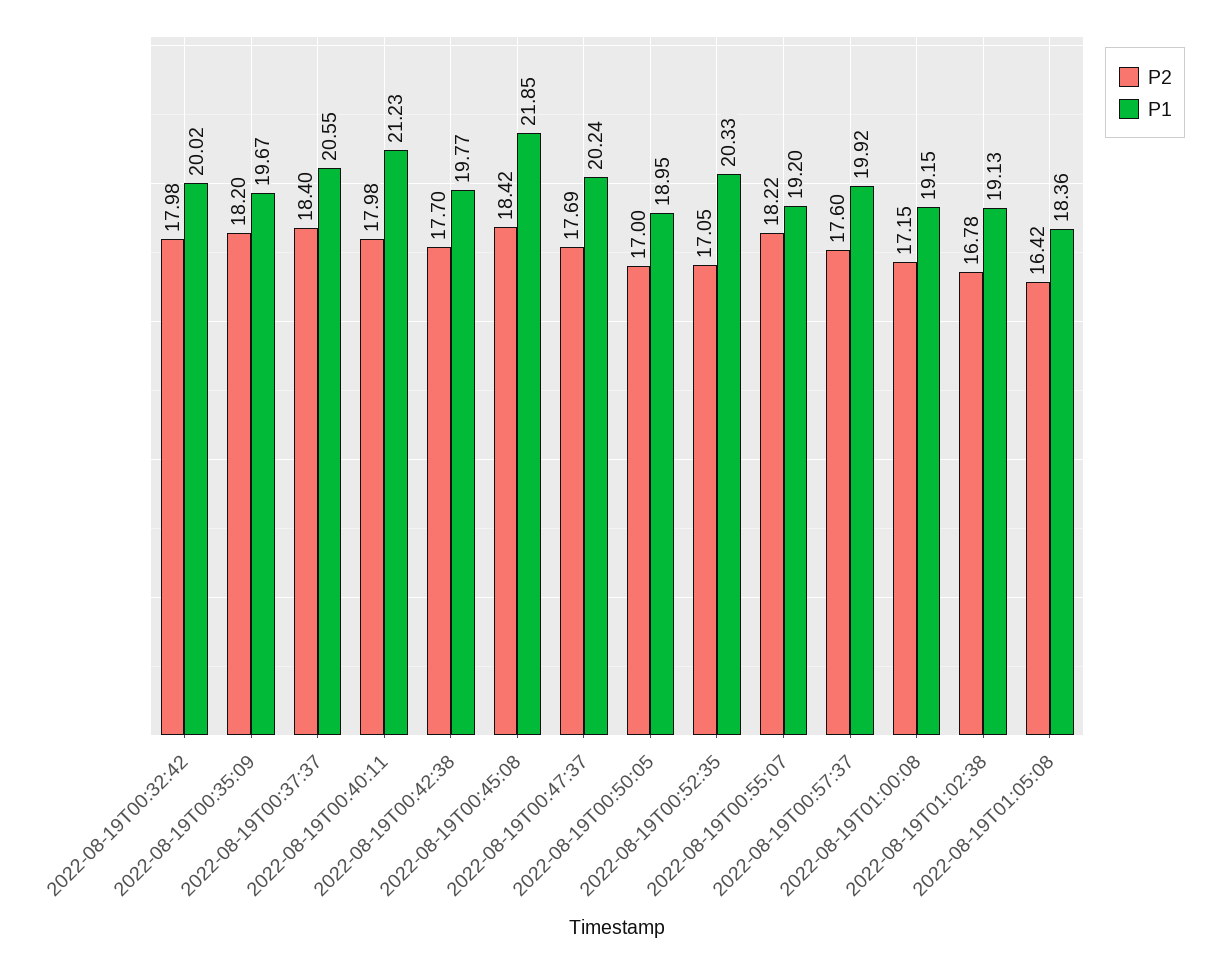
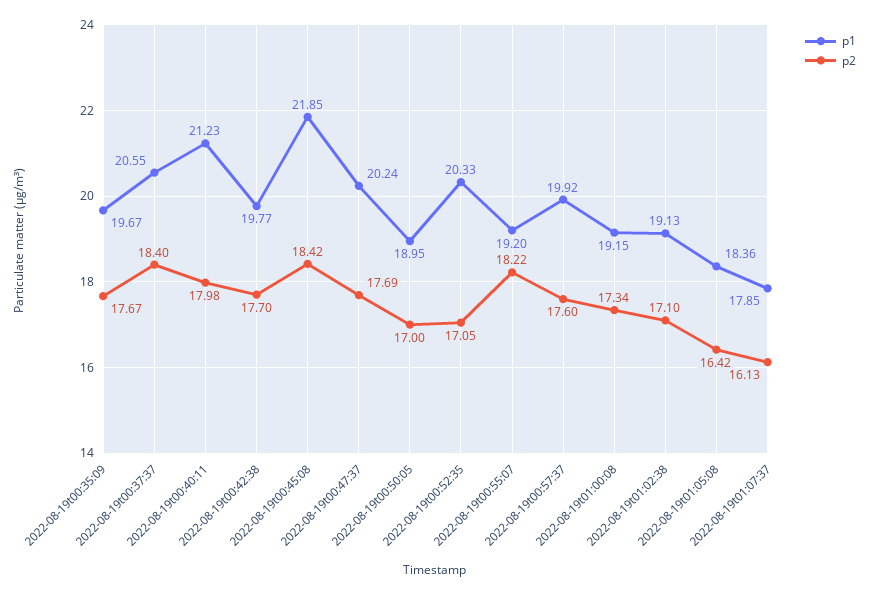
P2, 2022-08-19T00:32:42: 17.98 -> none
P1, 2022-08-19T00:32:42: 20.02 -> none
P2, 2022-08-19T00:35:09: 18.2 -> 17.67
P2, 2022-08-19T01:00:08: 17.15 -> 17.34
P2, 2022-08-19T01:02:38: 16.78 -> 17.1
P1, 2022-08-19t01:07:37: none -> 17.85
P2, 2022-08-19t01:07:37: none -> 16.13

